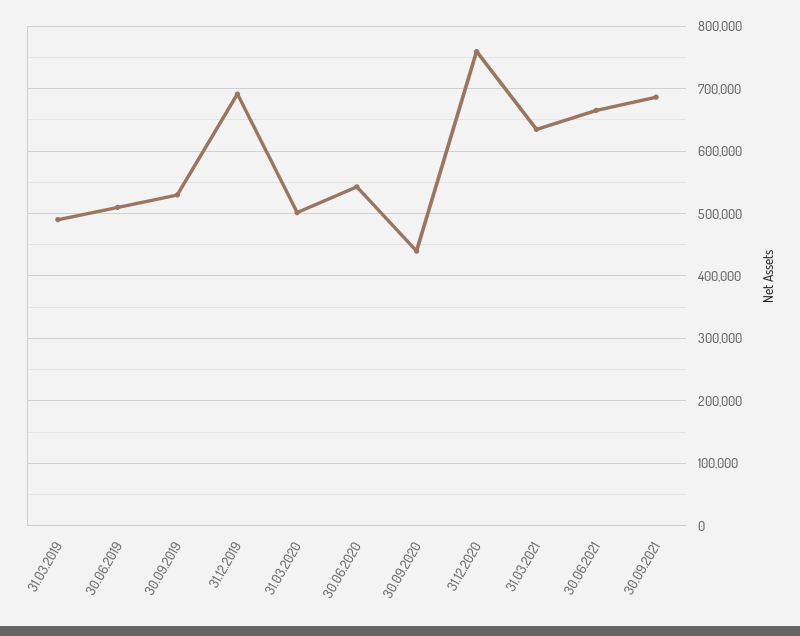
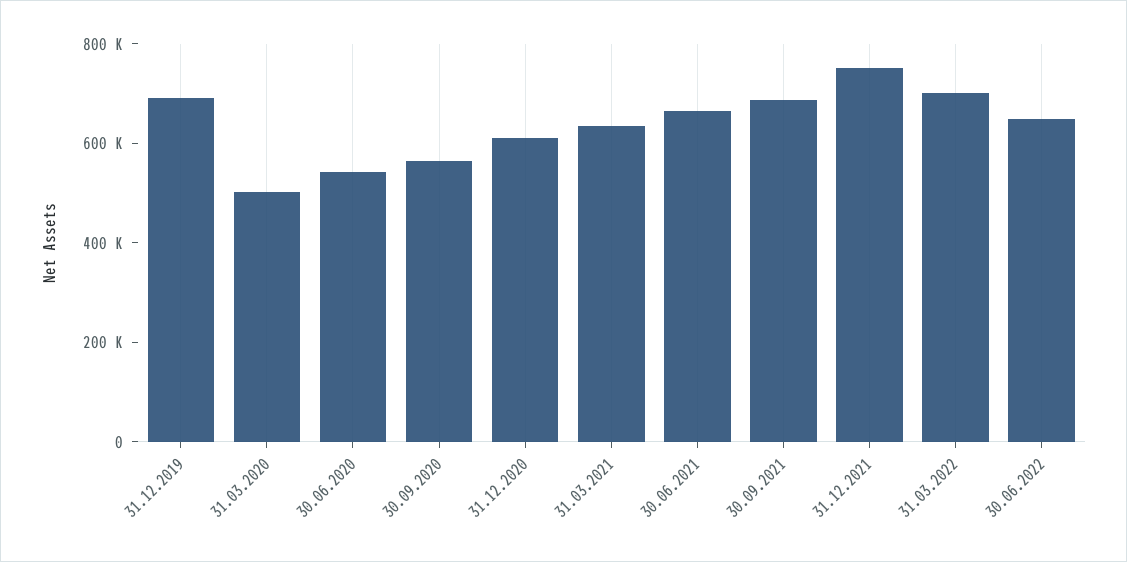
31.03.2019: 490000 -> none
30.06.2019: 510000 -> none
30.09.2019: 530000 -> none
30.09.2020: 440000 -> 550000
31.12.2020: 760000 -> 600000
31.12.2021: none -> 750000
31.03.2022: none -> 700000
30.06.2022: none -> 650000

